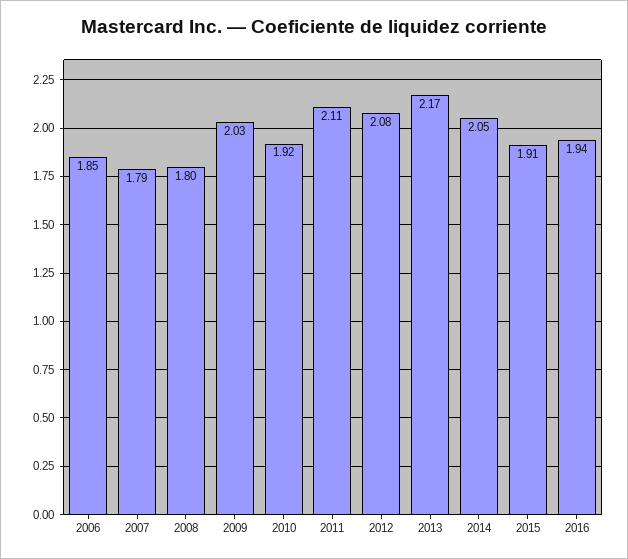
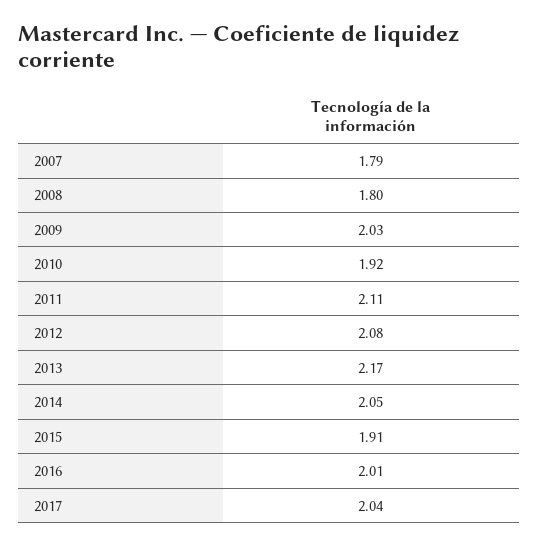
2006: 1.85 -> none
2016: 1.94 -> 2.01
2017: none -> 2.04

